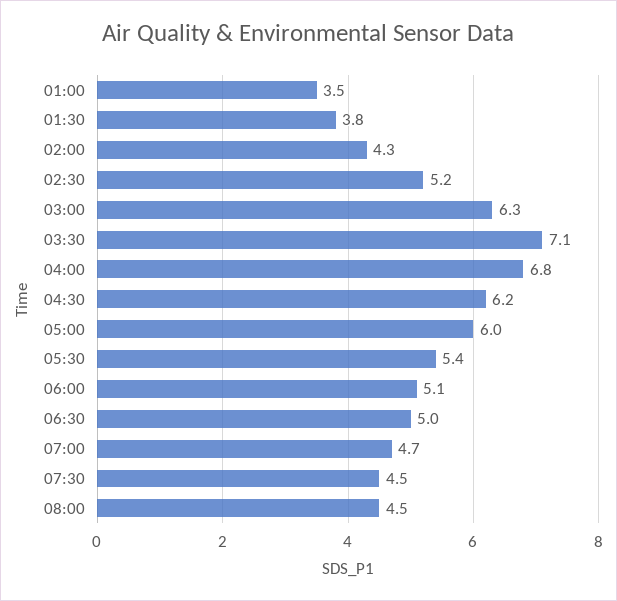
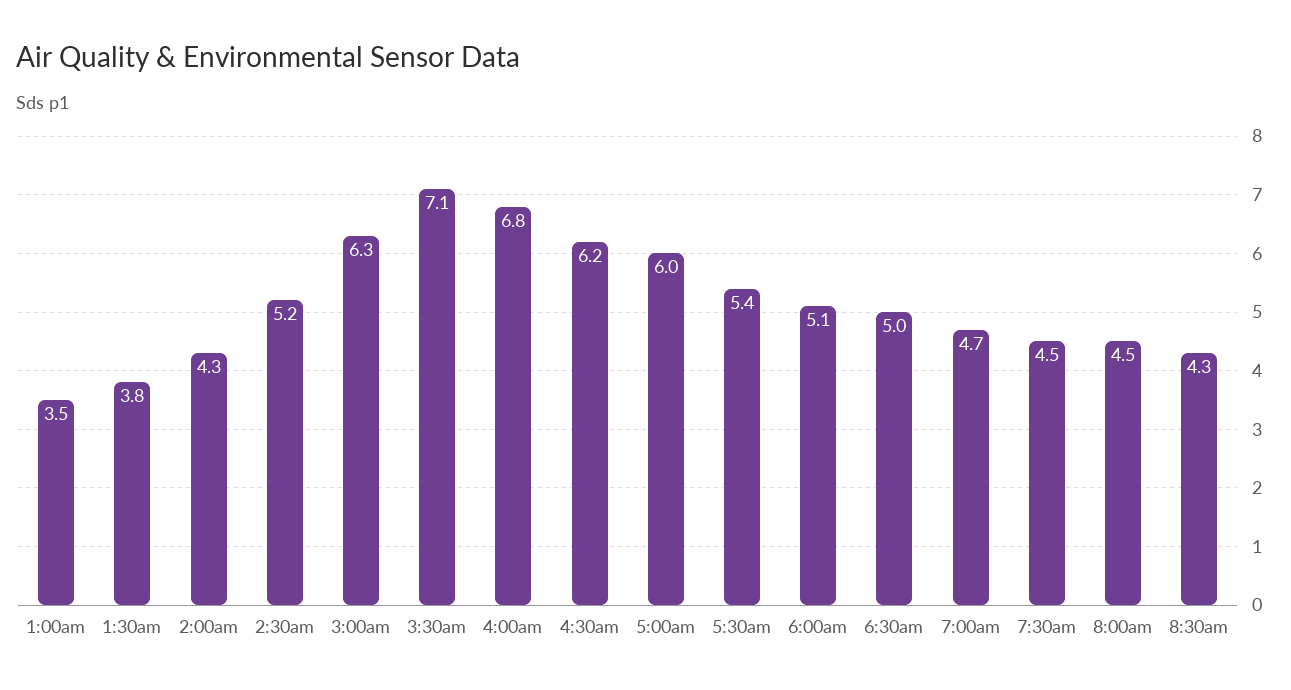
8:30am: none -> 4.3

